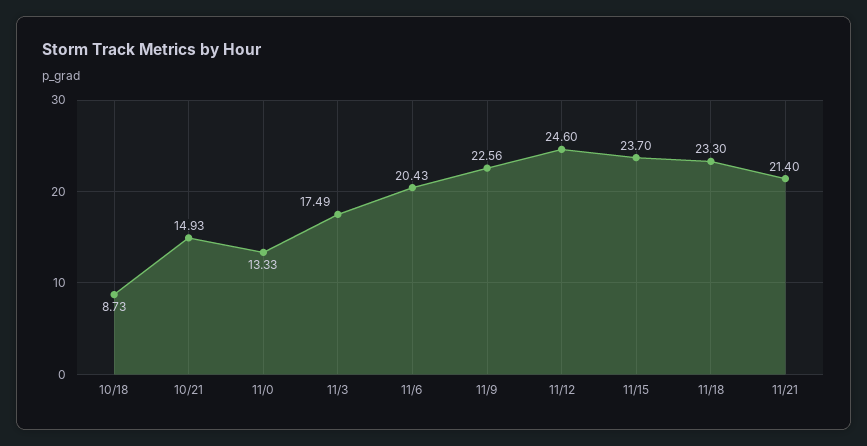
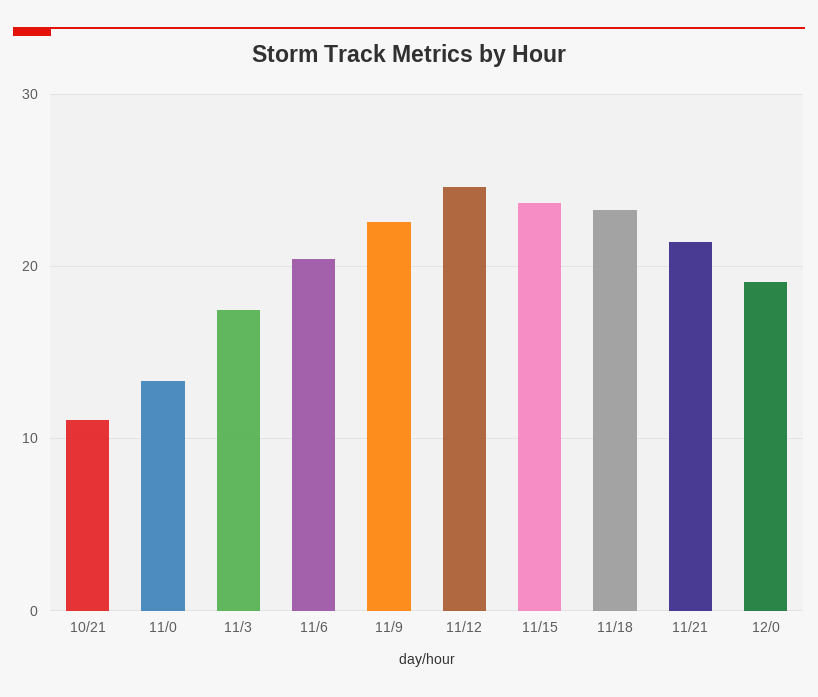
10/18: 8.73 -> none
10/21: 14.93 -> 11
12/0: none -> 19

